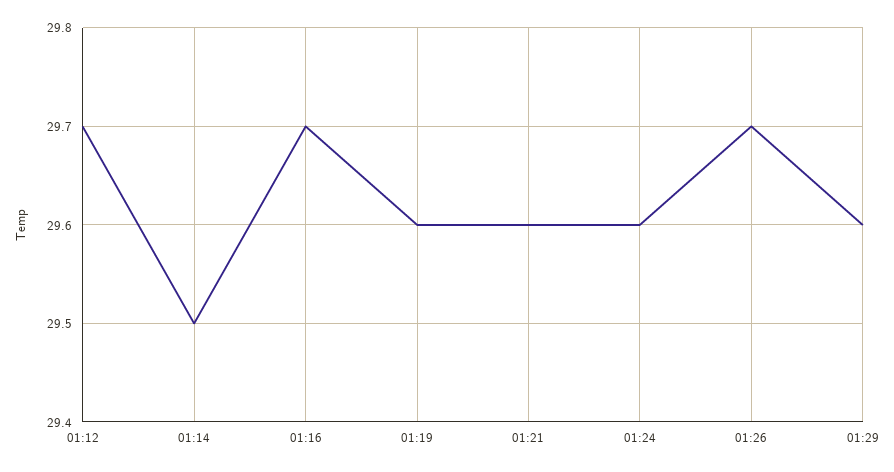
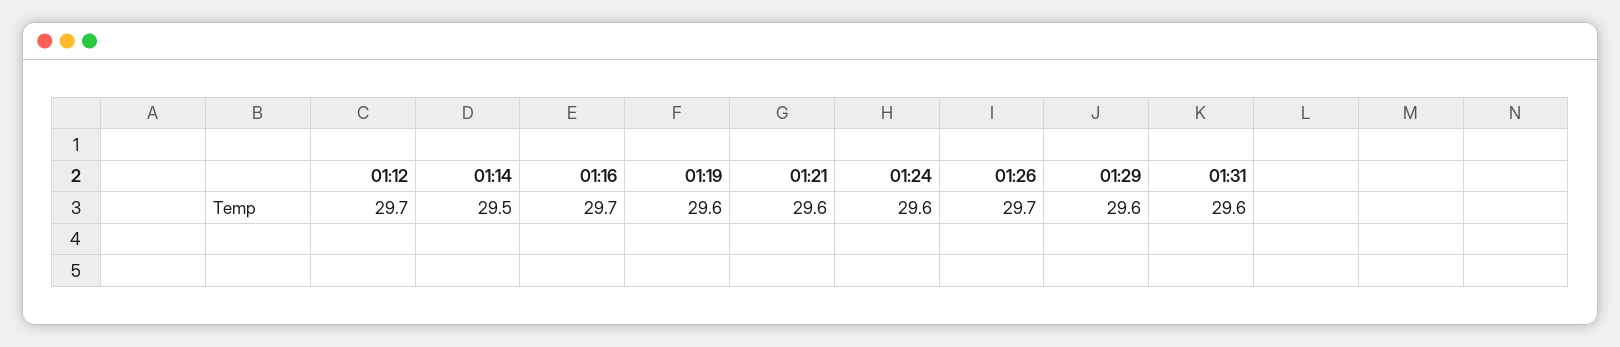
01:31: none -> 29.6

